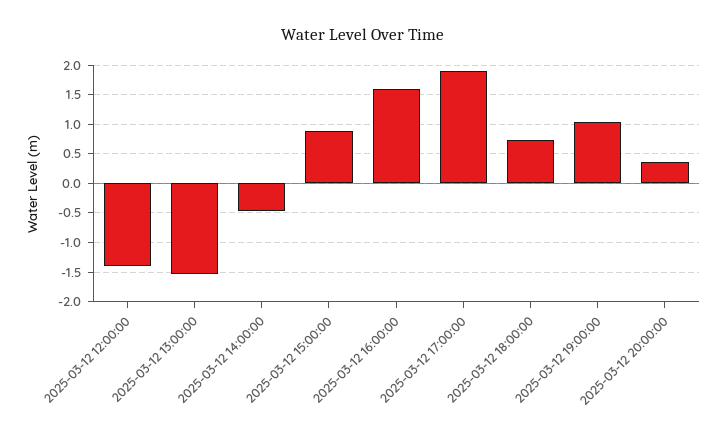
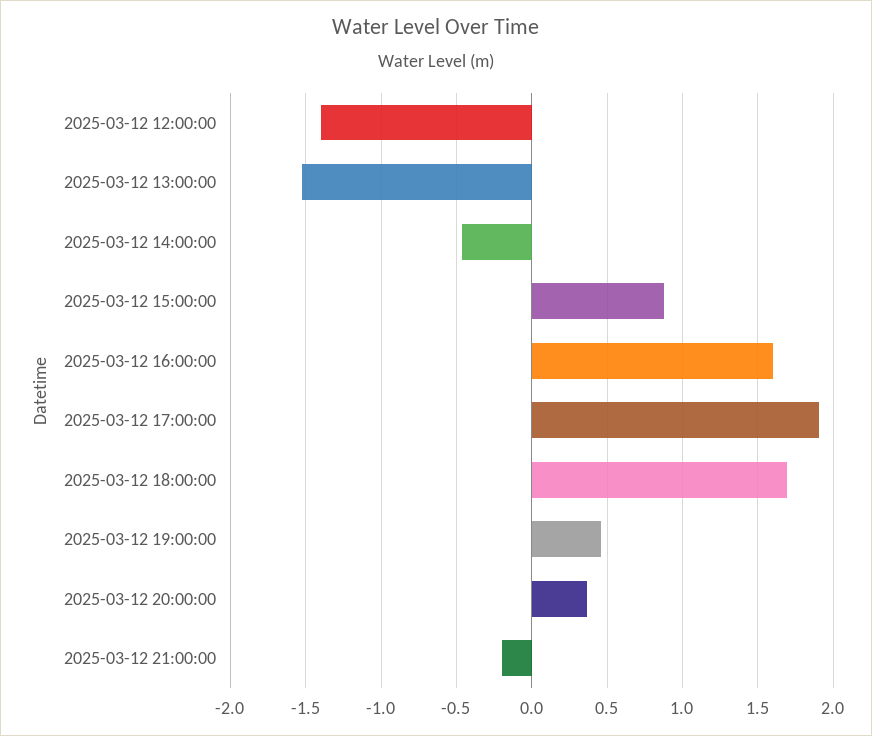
2025-03-12 18:00:00: 0.75 -> 1.7
2025-03-12 19:00:00: 1 -> 0.45
2025-03-12 21:00:00: none -> -0.2

